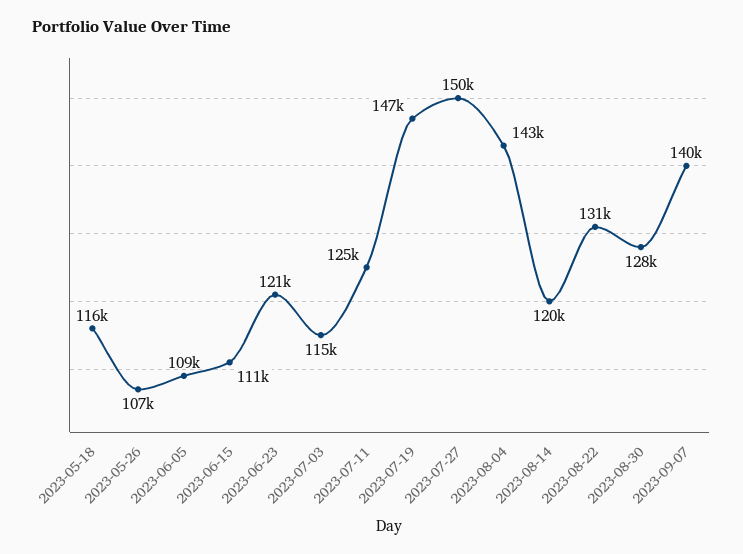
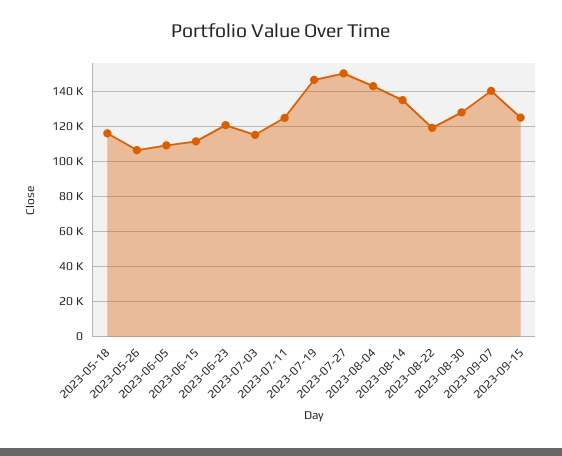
2023-08-14: 120000 -> 135000
2023-08-22: 131000 -> 120000
2023-09-15: none -> 125000

